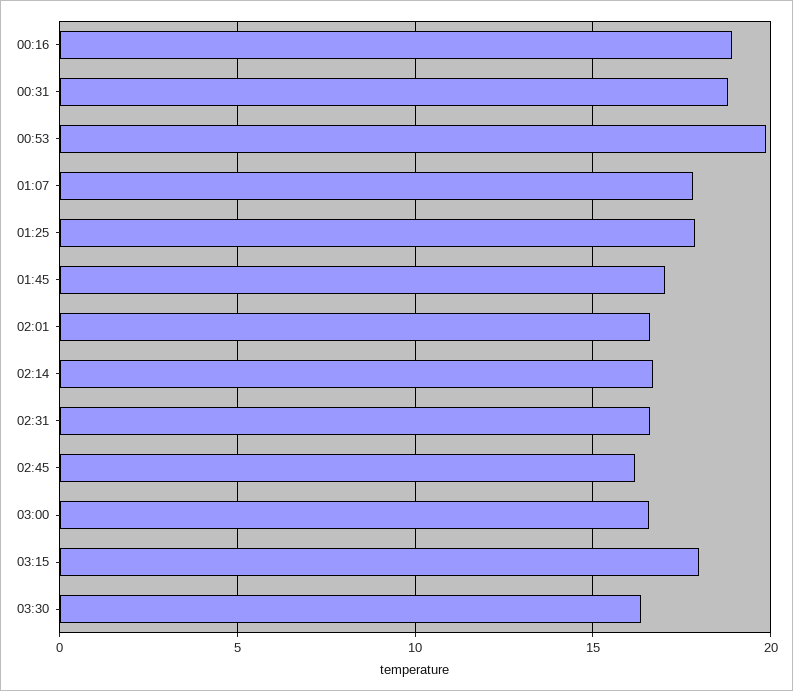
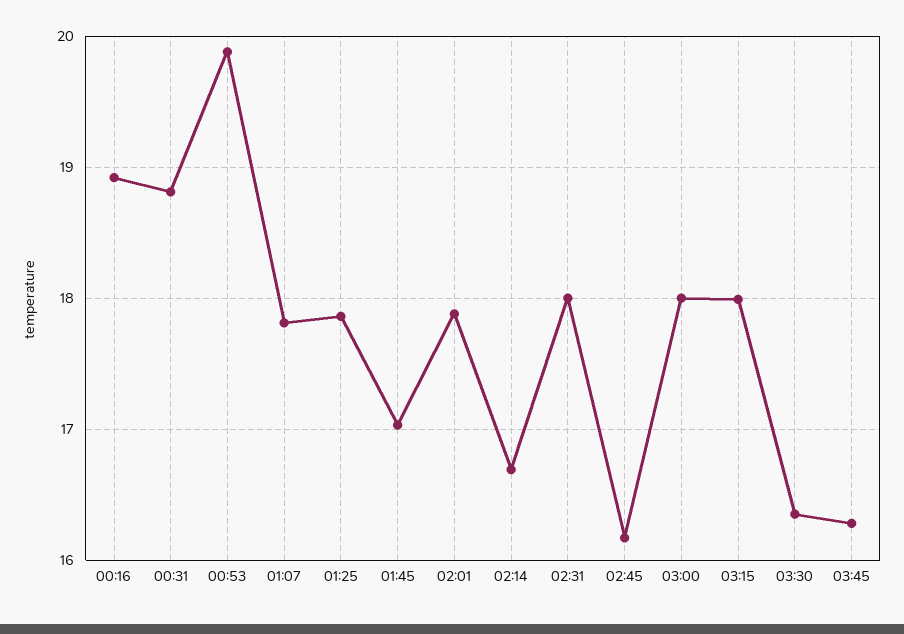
02:01: 16.5 -> 17.9
02:31: 16.5 -> 18
03:00: 16.5 -> 18
03:45: none -> 16.3

